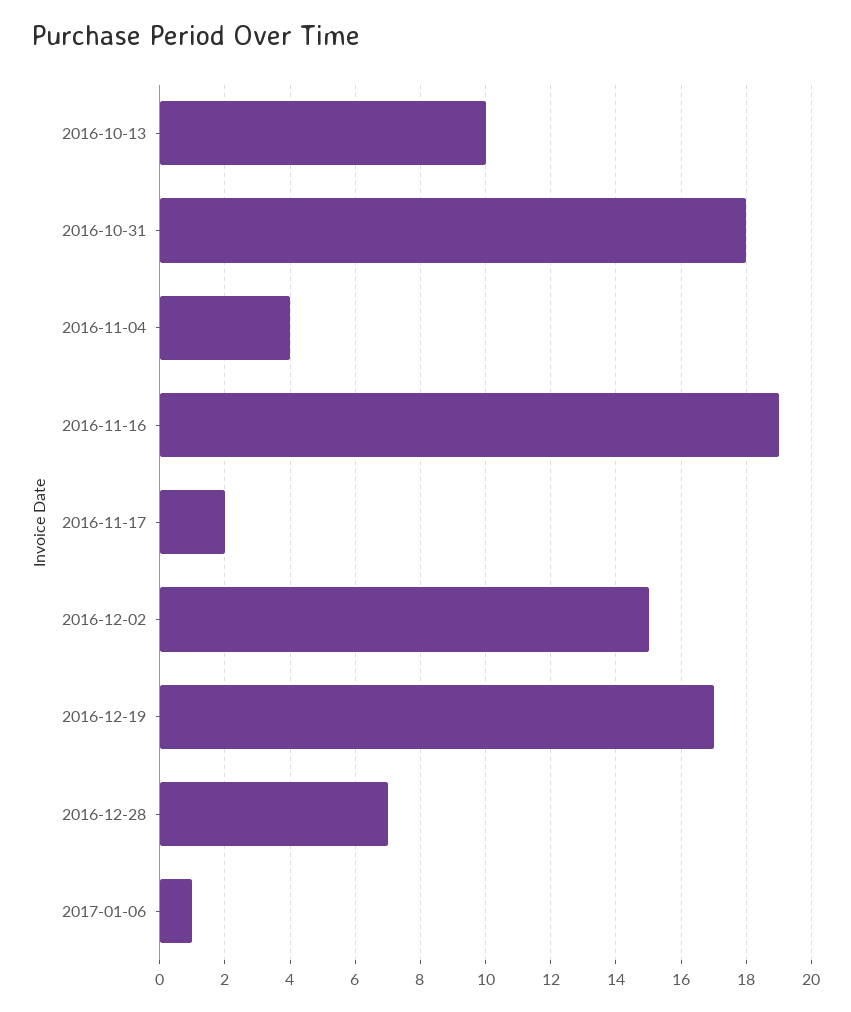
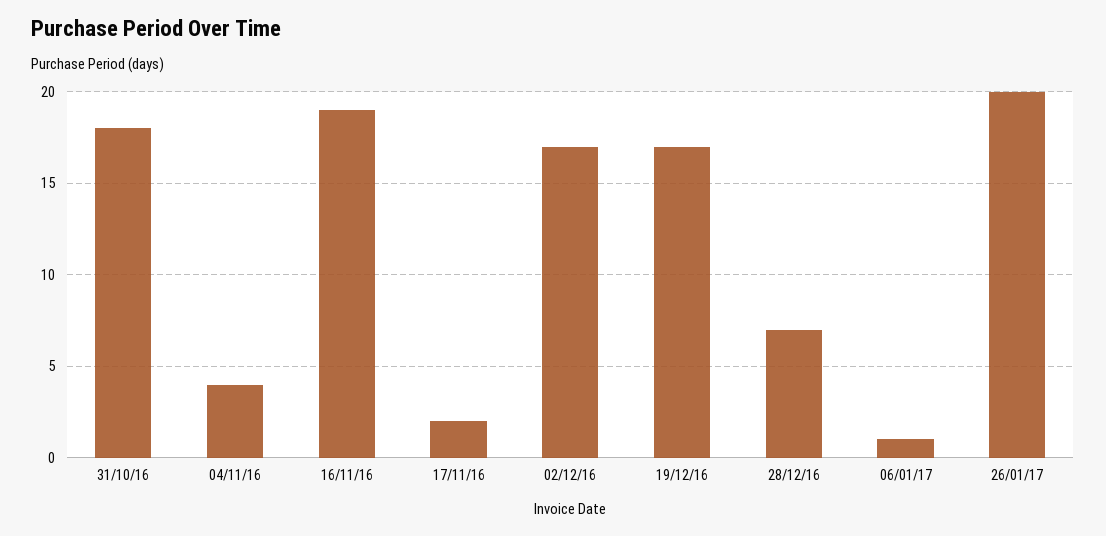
2016-10-13: 10 -> none
2016-12-02: 15 -> 17
26/01/17: none -> 20

